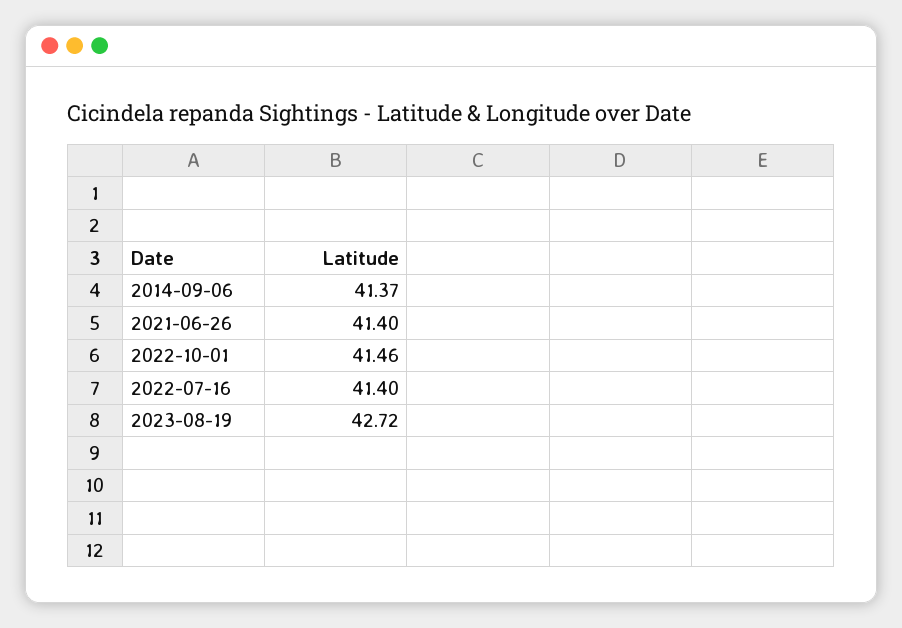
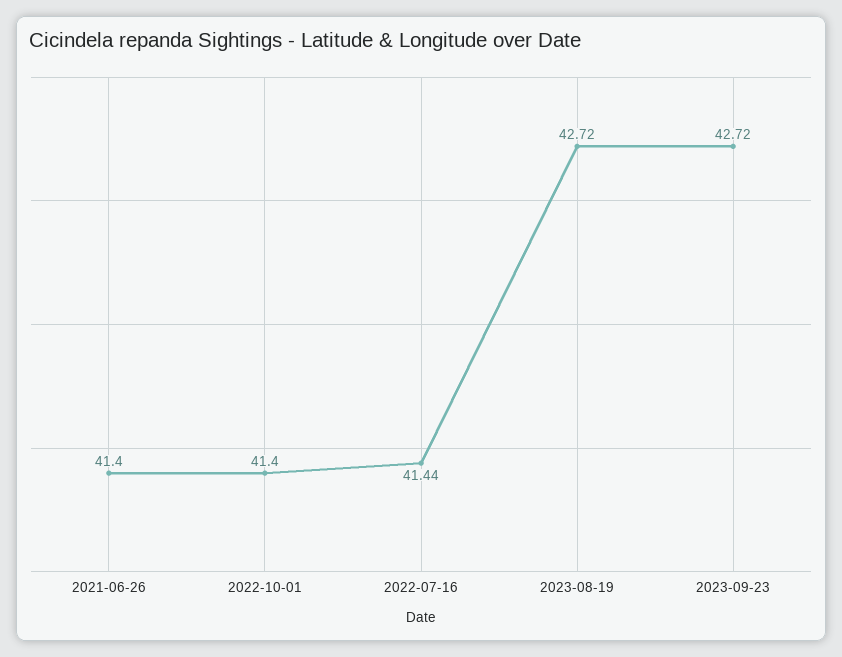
2014-09-06: 41.37 -> none
2022-10-01: 41.46 -> 41.4
2022-07-16: 41.4 -> 41.44
2023-09-23: none -> 42.72

